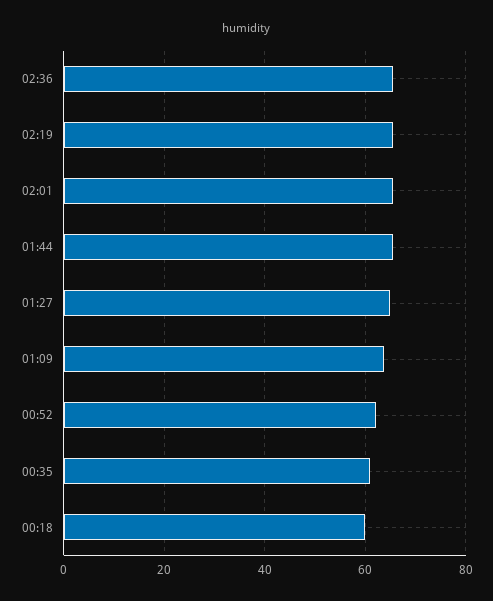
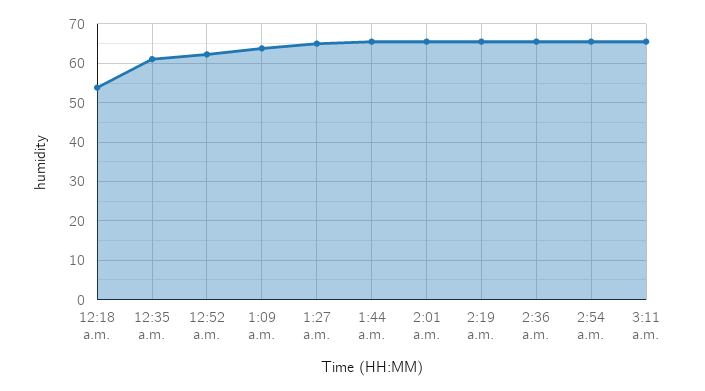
00:18: 60 -> 54
2:54 a.m.: none -> 66
3:11 a.m.: none -> 66

